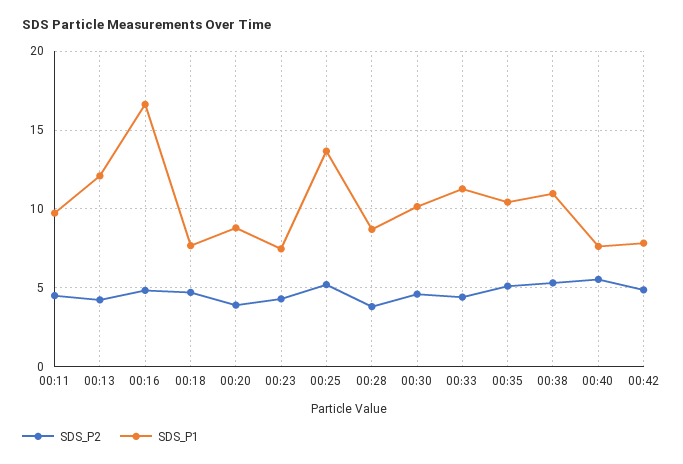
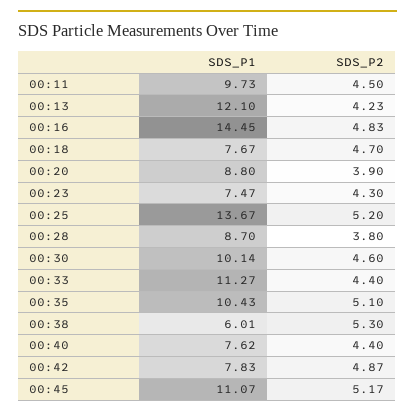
SDS_P1, 00:16: 16.5 -> 14.45
SDS_P1, 00:38: 11 -> 6.01
SDS_P2, 00:40: 5.5 -> 4.4
SDS_P1, 00:45: none -> 11.07
SDS_P2, 00:45: none -> 5.17

